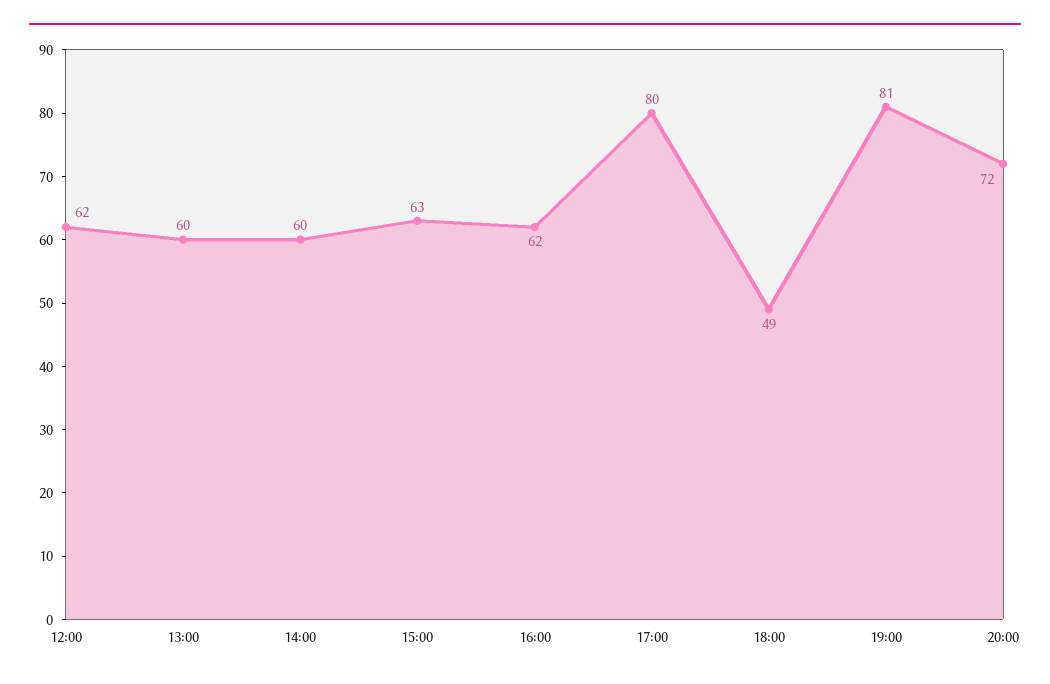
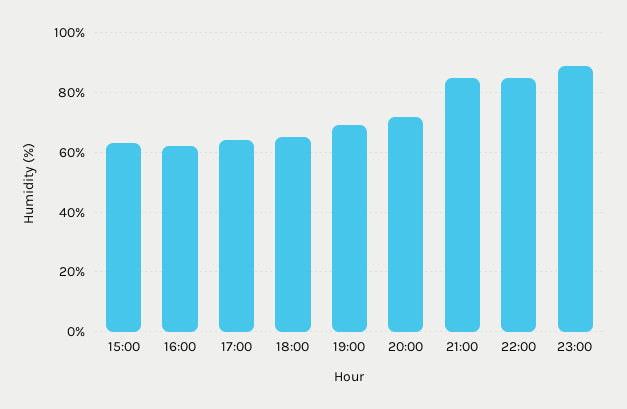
12:00: 62 -> none
13:00: 60 -> none
14:00: 60 -> none
17:00: 80 -> 65
18:00: 49 -> 65
19:00: 81 -> 70
21:00: none -> 85
22:00: none -> 85
23:00: none -> 90

